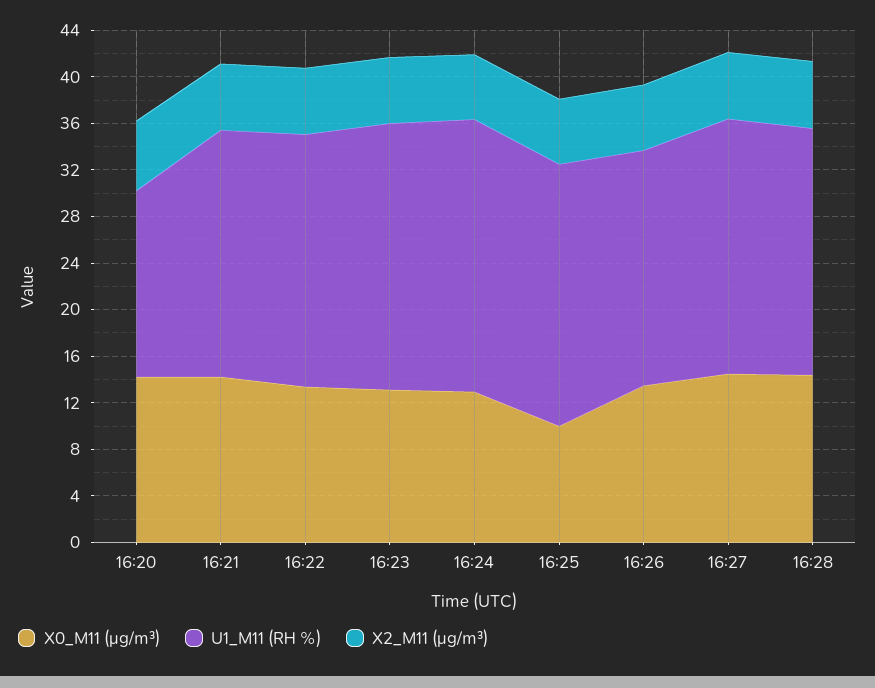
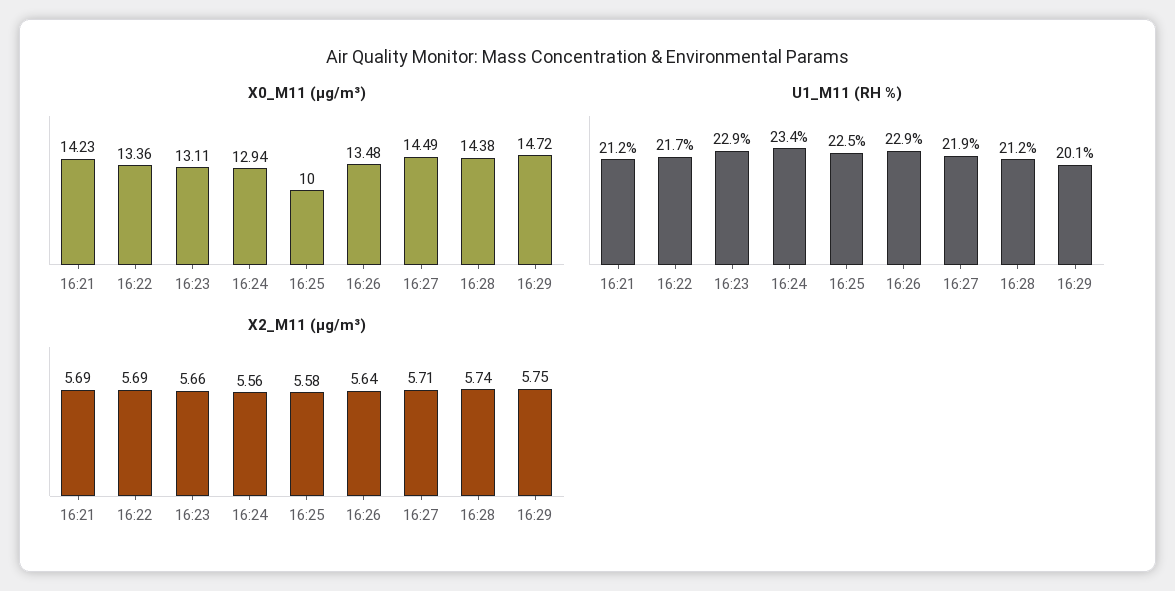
X0_M11 (μg/m³), 16:20: 14 -> none
U1_M11 (RH %), 16:20: 16 -> none
X2_M11 (μg/m³), 16:20: 6 -> none
U1_M11 (RH %), 16:26: 20 -> 22.9
X0_M11 (μg/m³), 16:29: none -> 14.72
U1_M11 (RH %), 16:29: none -> 20.1
X2_M11 (μg/m³), 16:29: none -> 5.75

